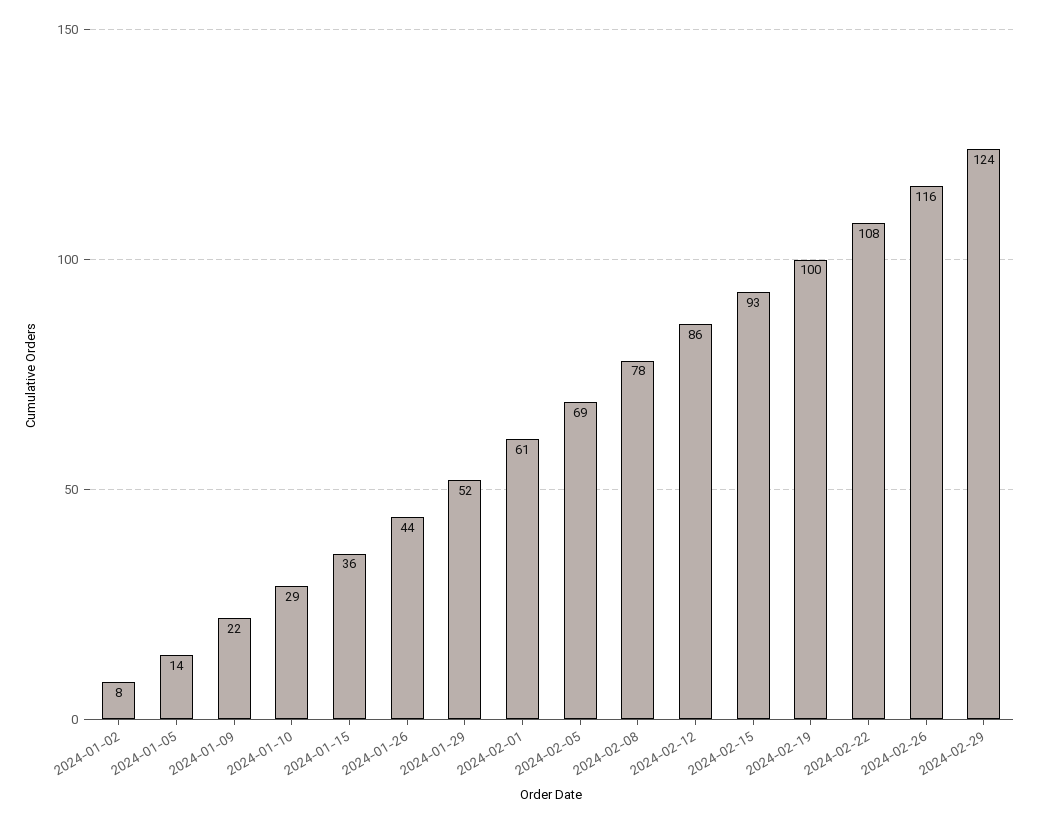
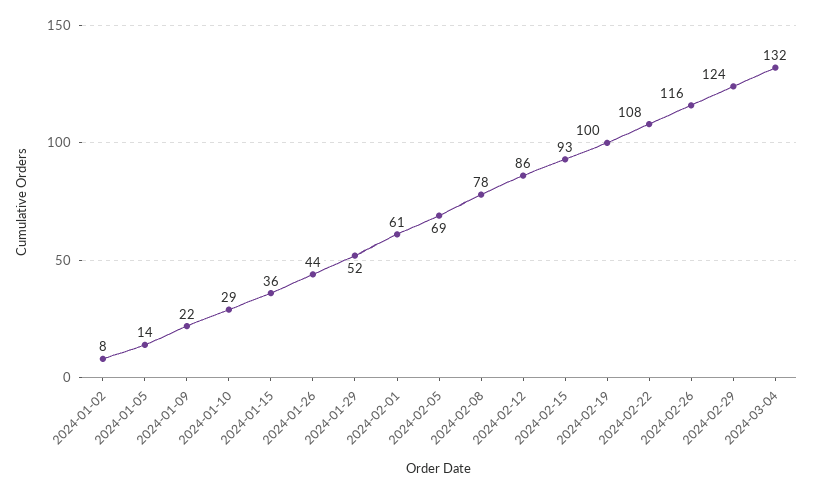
2024-03-04: none -> 132

